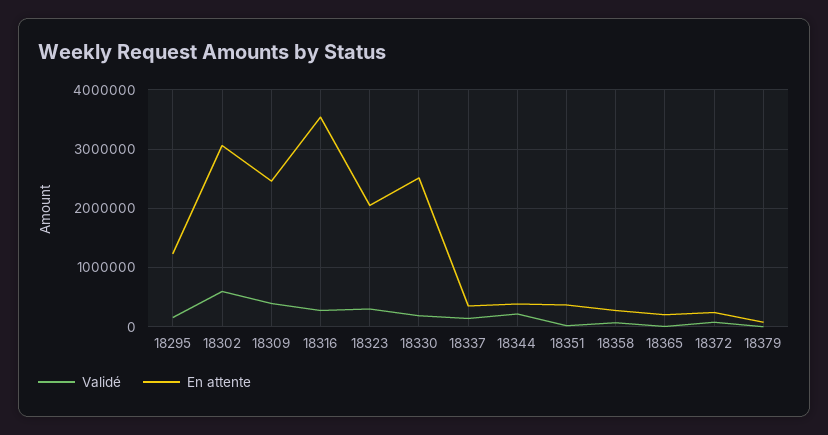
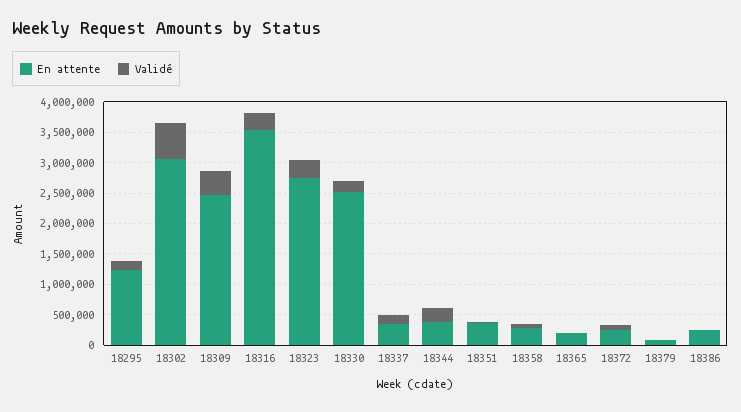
En attente, 18323: 2000000 -> 2750000
En attente, 18386: none -> 250000
Validé, 18386: none -> 0

